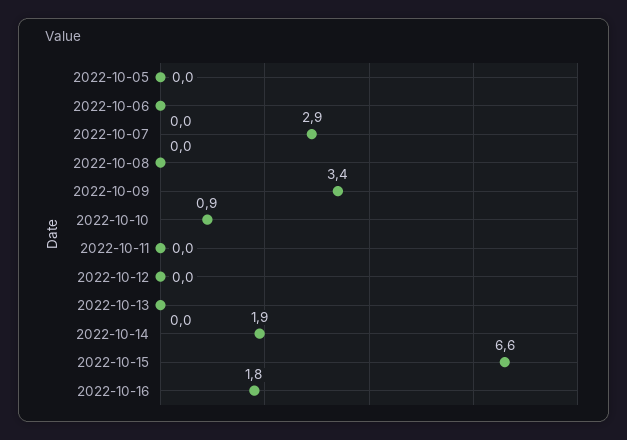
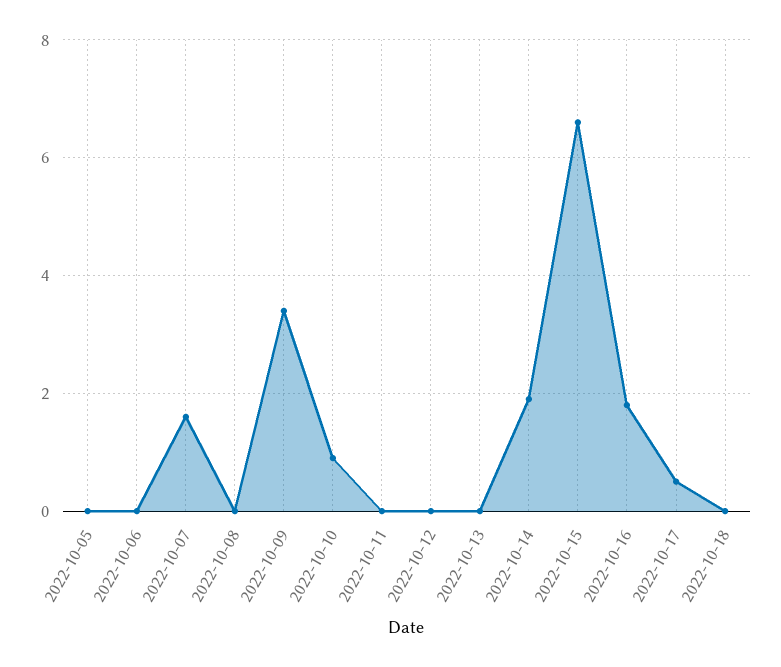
2022-10-07: 2.9 -> 1.5
2022-10-17: none -> 0.5
2022-10-18: none -> 0

